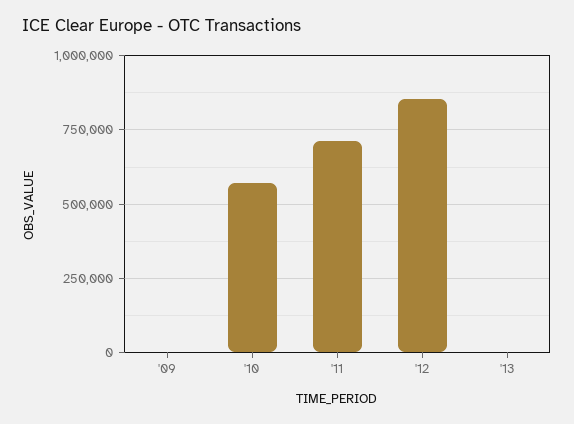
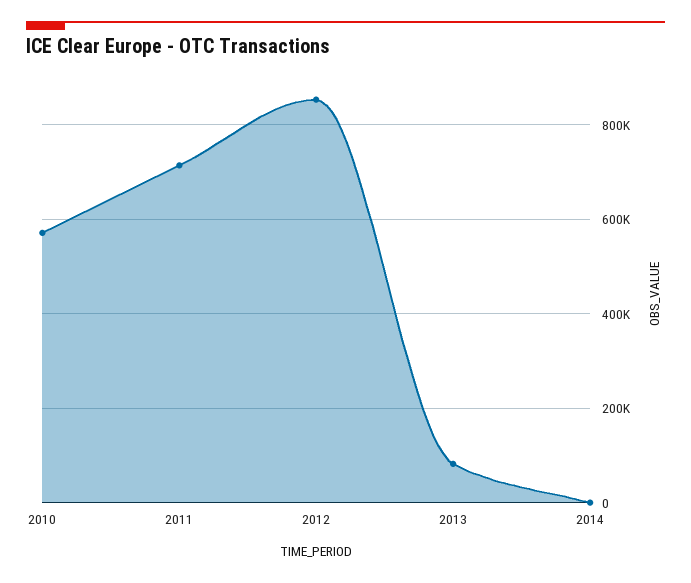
'09: 0 -> none
'13: 0 -> 80000
2014: none -> 0

